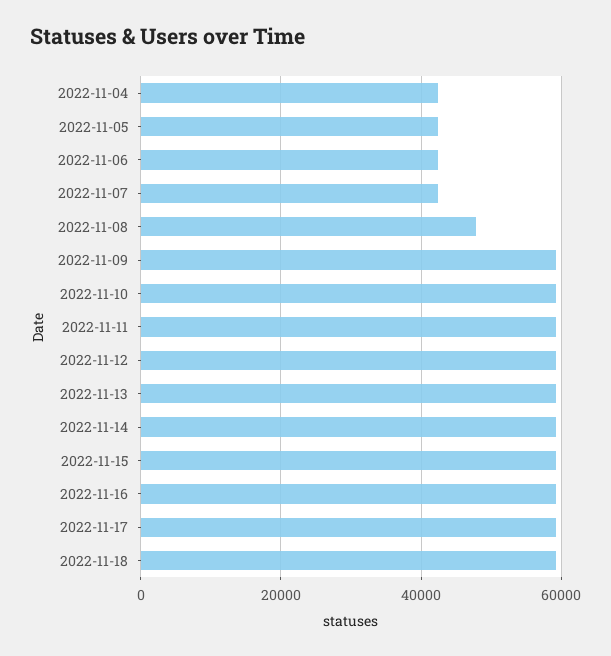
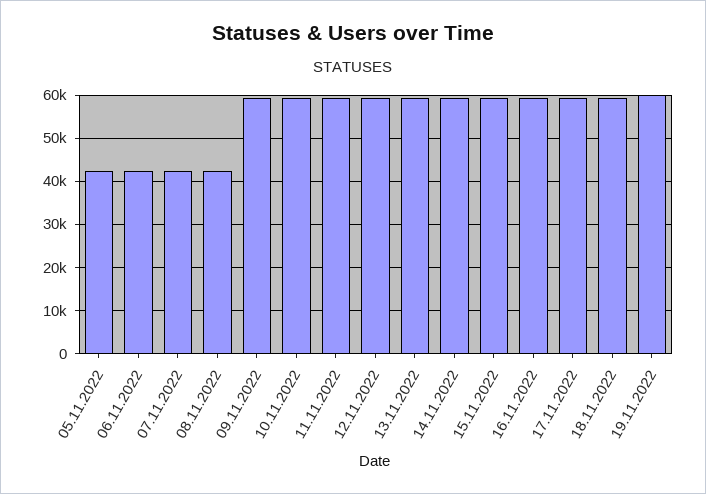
2022-11-04: 42000 -> none
2022-11-08: 48000 -> 42000
19.11.2022: none -> 60000

